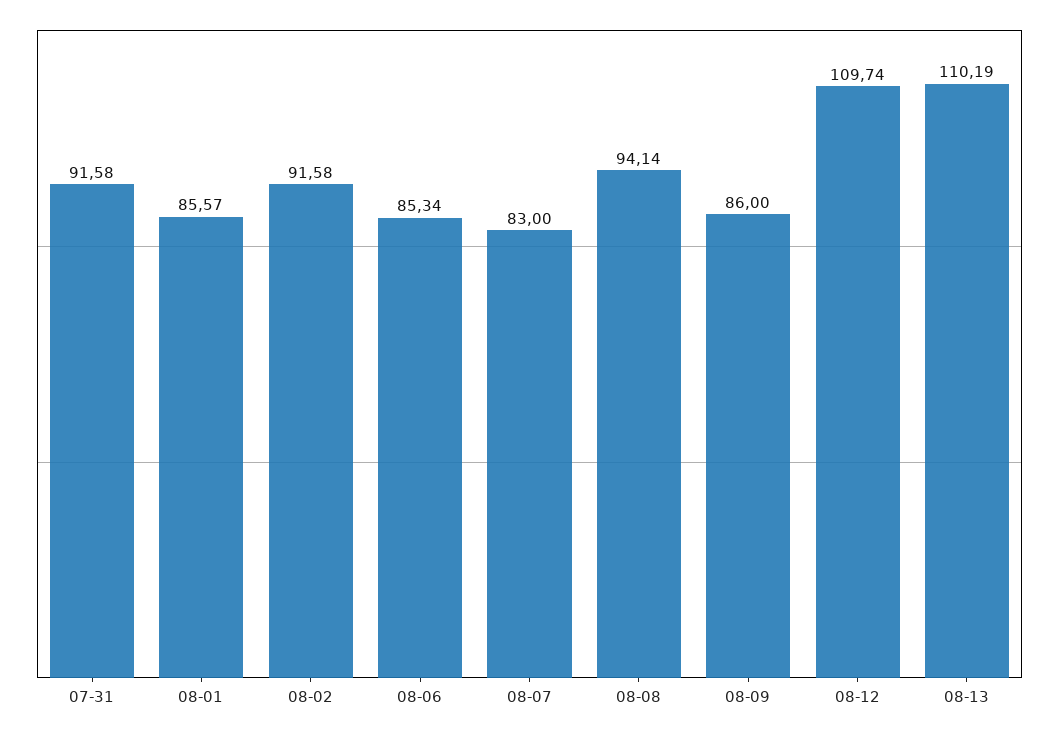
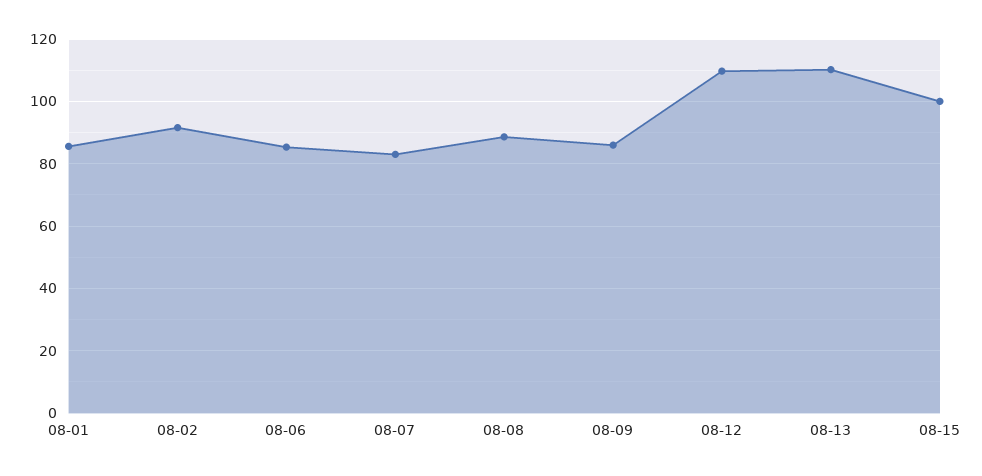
07-31: 91.58 -> none
08-08: 94.14 -> 88
08-15: none -> 100

